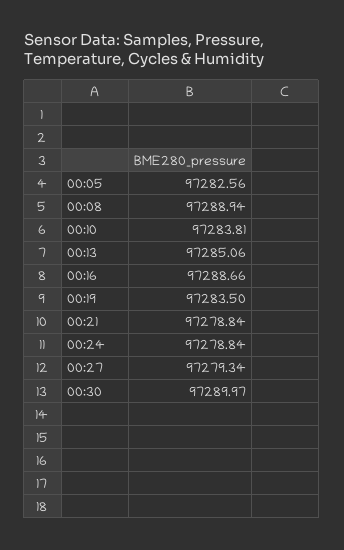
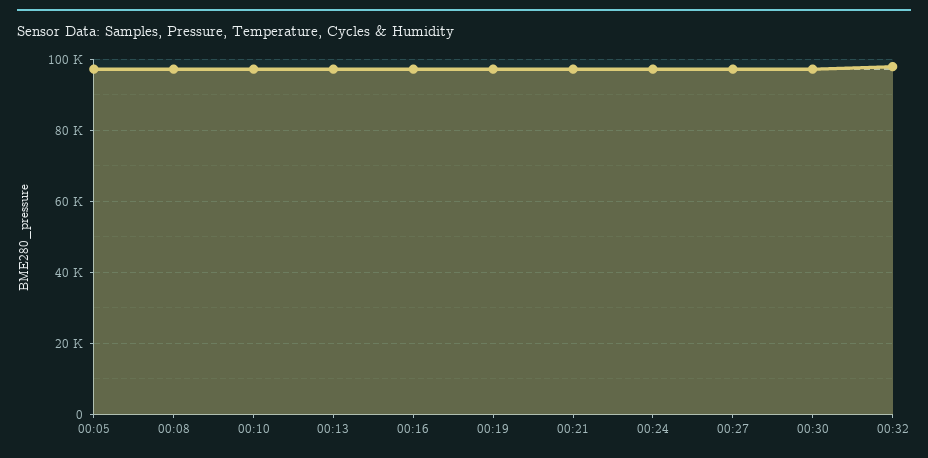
00:32: none -> 98000

